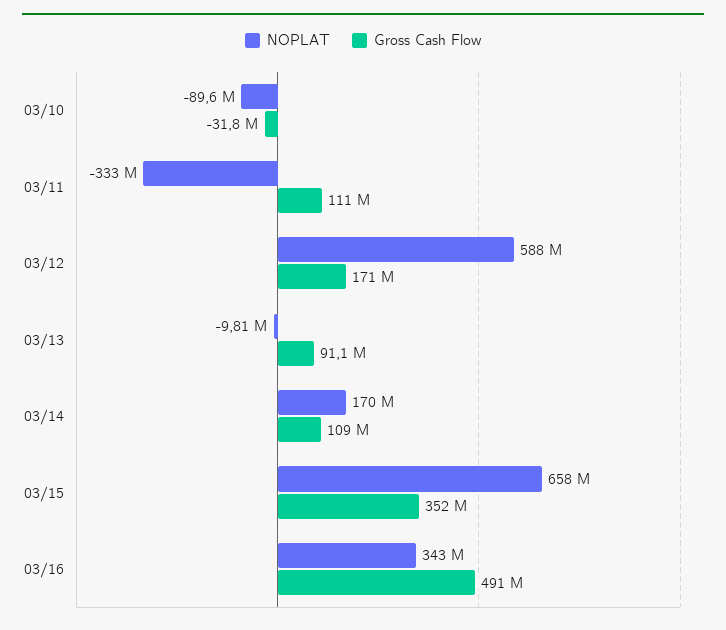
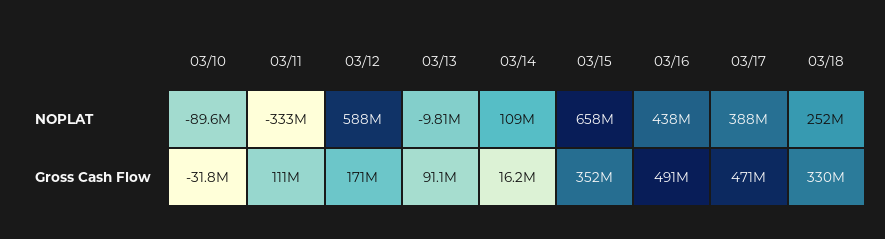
NOPLAT, 03/14: 170000000 -> 109000000
Gross Cash Flow, 03/14: 109000000 -> 16200000
NOPLAT, 03/16: 343000000 -> 438000000
NOPLAT, 03/17: none -> 388000000
NOPLAT, 03/18: none -> 252000000
Gross Cash Flow, 03/17: none -> 471000000
Gross Cash Flow, 03/18: none -> 330000000

